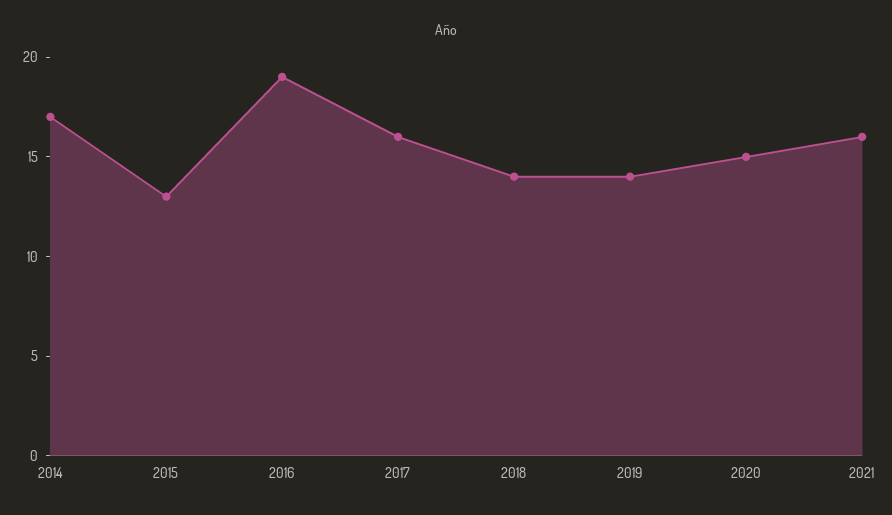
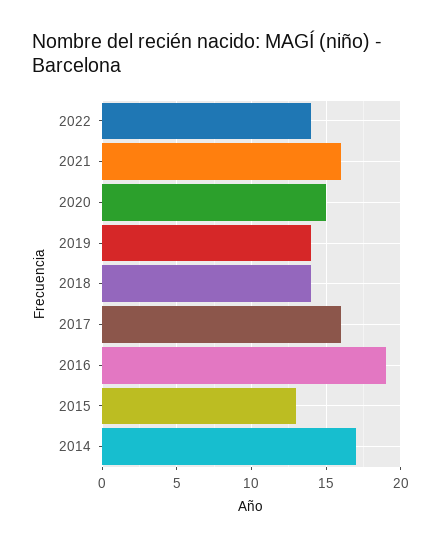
2022: none -> 14

